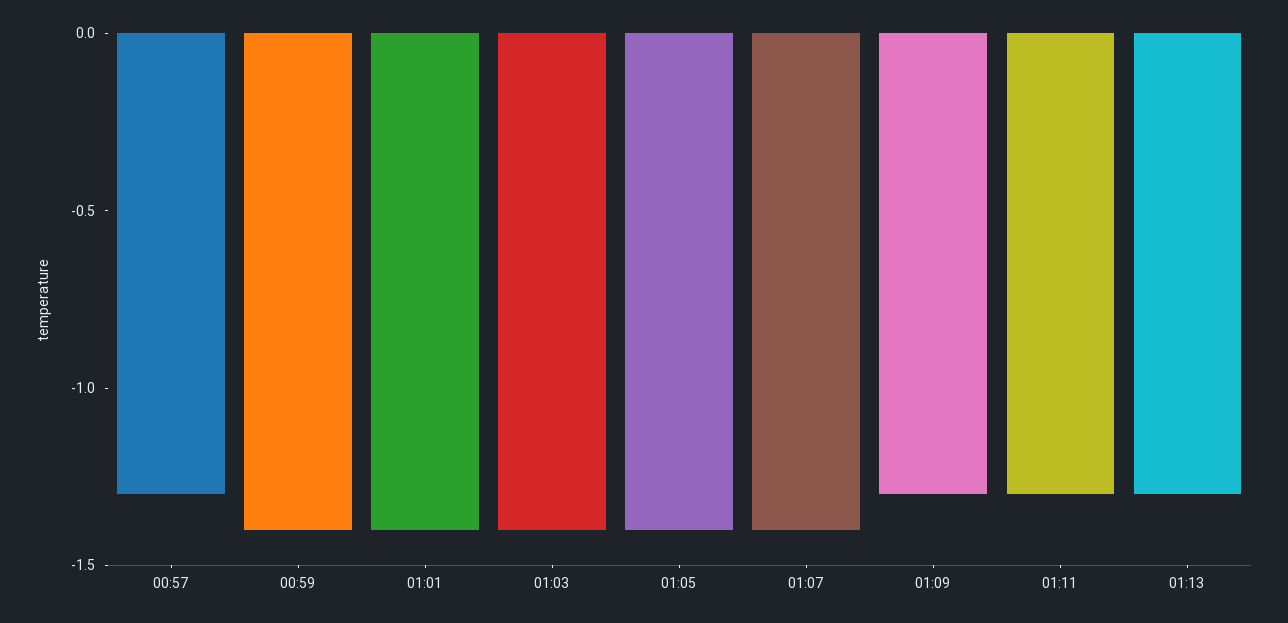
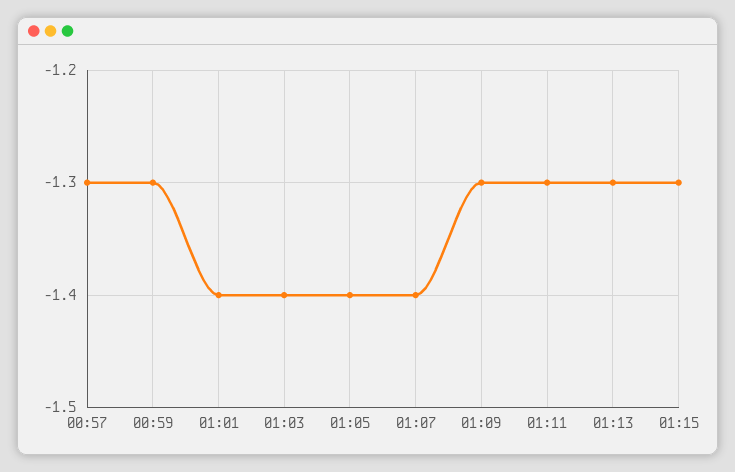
00:59: -1.4 -> -1.3
01:15: none -> -1.3

